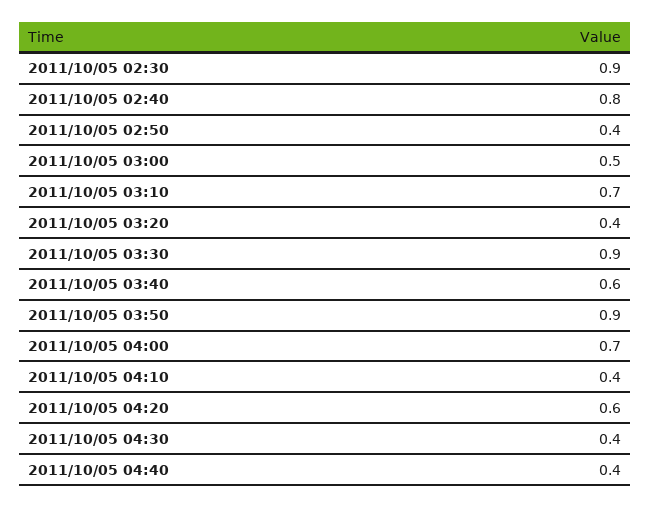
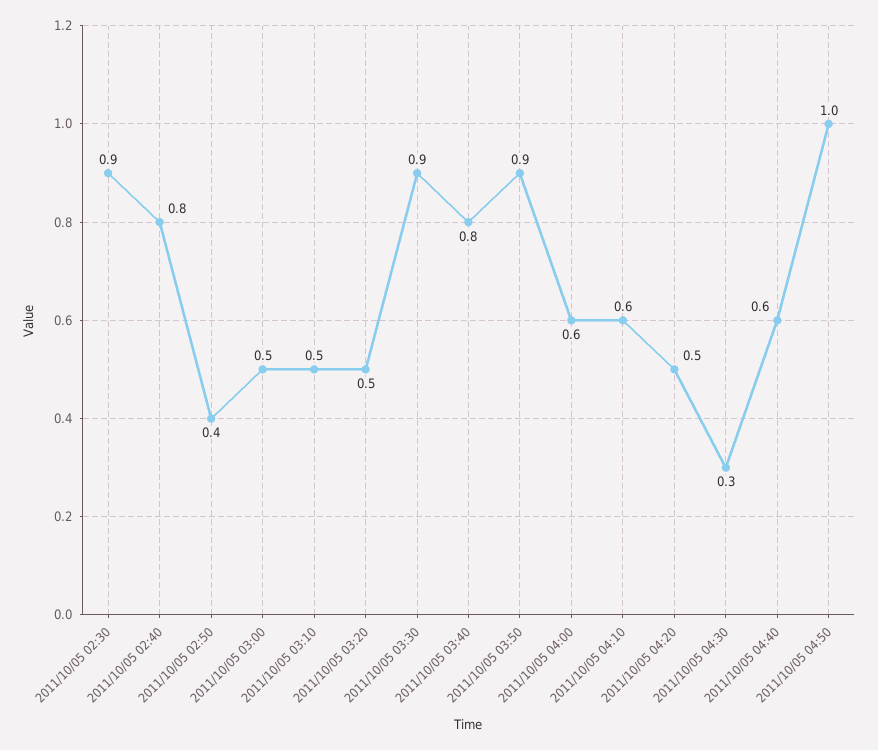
2011/10/05 03:10: 0.7 -> 0.5
2011/10/05 03:20: 0.4 -> 0.5
2011/10/05 03:40: 0.6 -> 0.8
2011/10/05 04:00: 0.7 -> 0.6
2011/10/05 04:10: 0.4 -> 0.6
2011/10/05 04:20: 0.6 -> 0.5
2011/10/05 04:30: 0.4 -> 0.3
2011/10/05 04:40: 0.4 -> 0.6
2011/10/05 04:50: none -> 1

